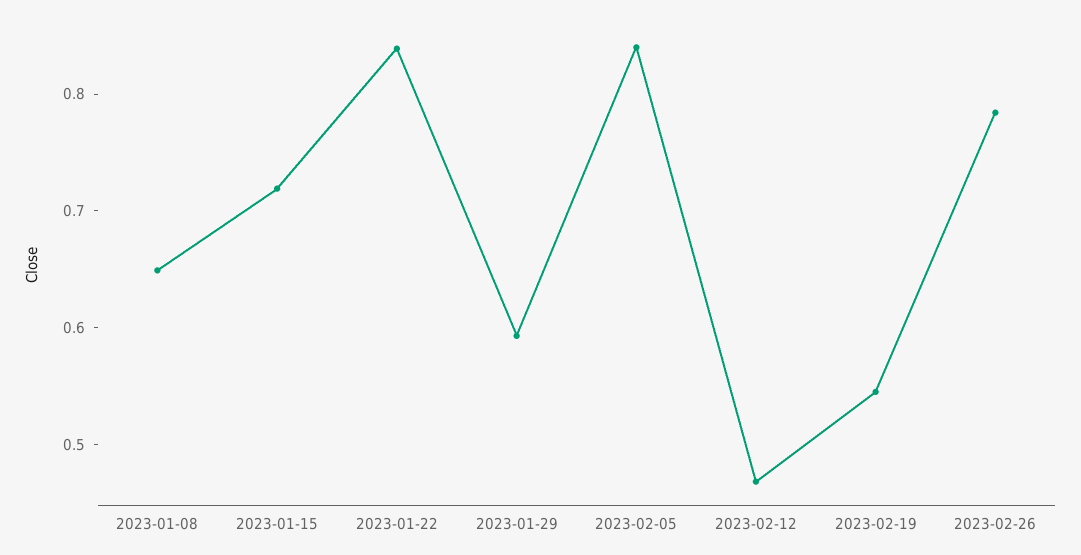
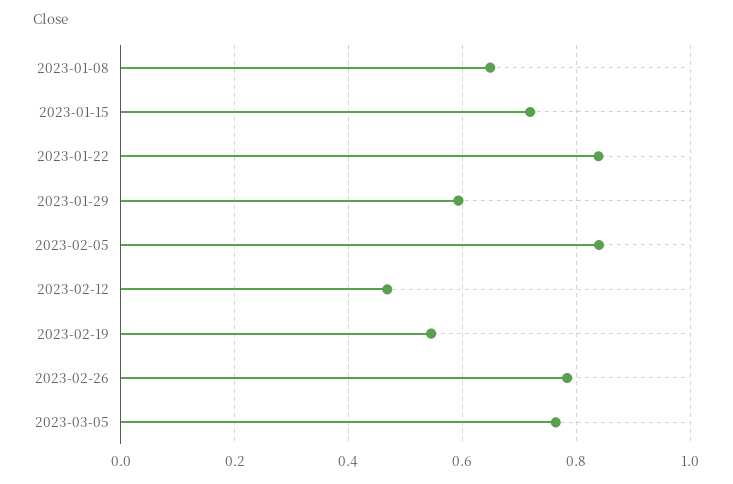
2023-03-05: none -> 0.76

